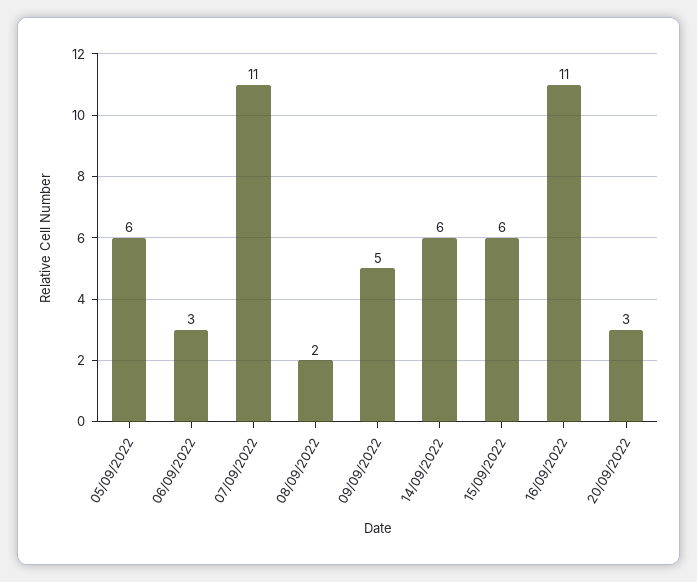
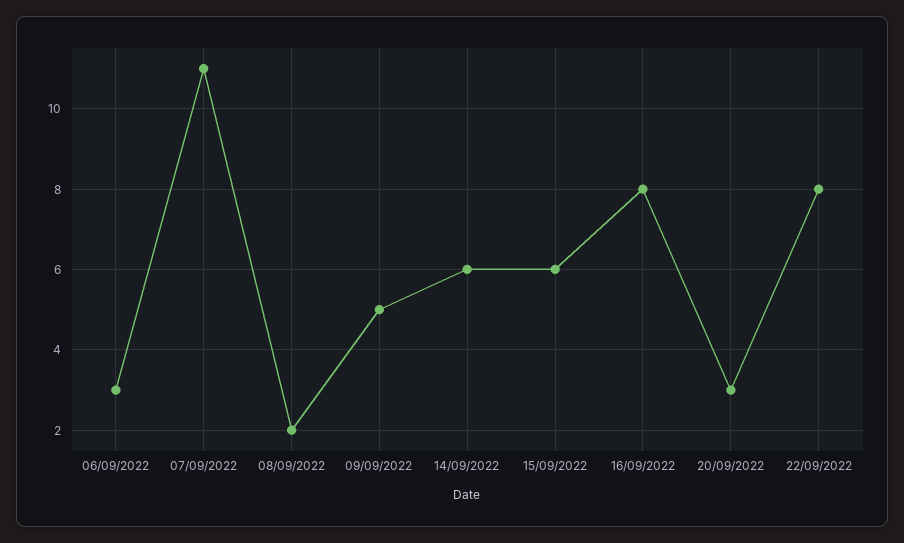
05/09/2022: 6 -> none
16/09/2022: 11 -> 8
22/09/2022: none -> 8

